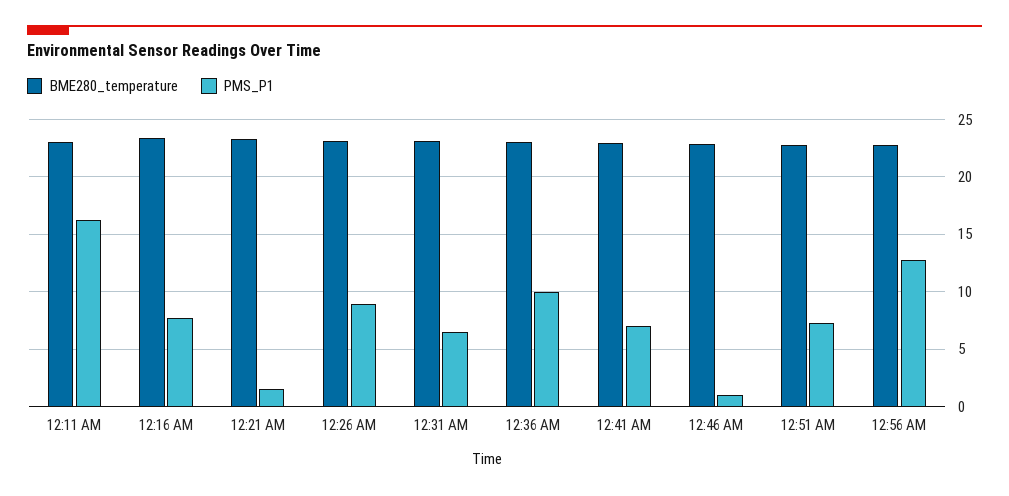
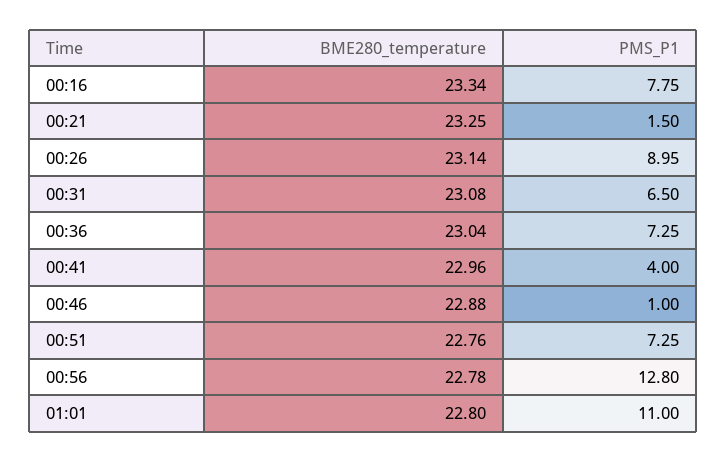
BME280_temperature, 12:11 AM: 23 -> none
PMS_P1, 12:11 AM: 16 -> none
PMS_P1, 12:36 AM: 10 -> 7.25
PMS_P1, 12:41 AM: 7 -> 4
BME280_temperature, 01:01: none -> 22.8
PMS_P1, 01:01: none -> 11

